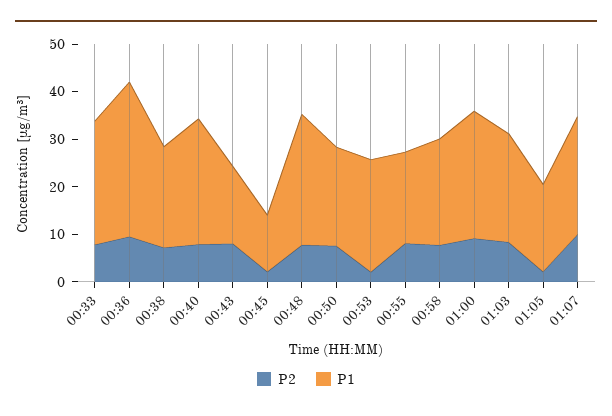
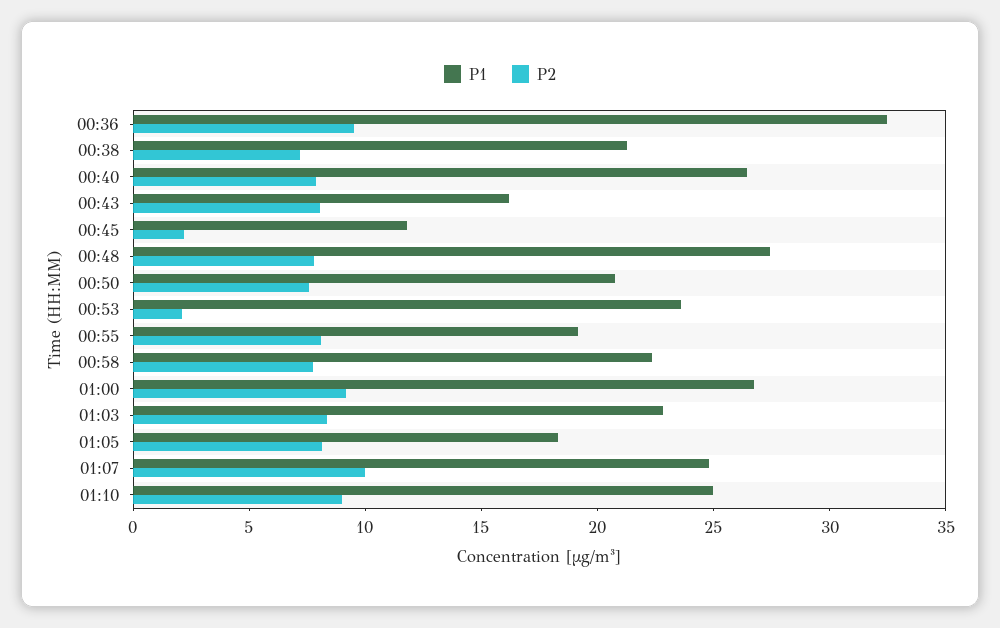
P2, 00:33: 8 -> none
P1, 00:33: 26 -> none
P2, 01:05: 2 -> 8
P1, 01:10: none -> 25
P2, 01:10: none -> 9

